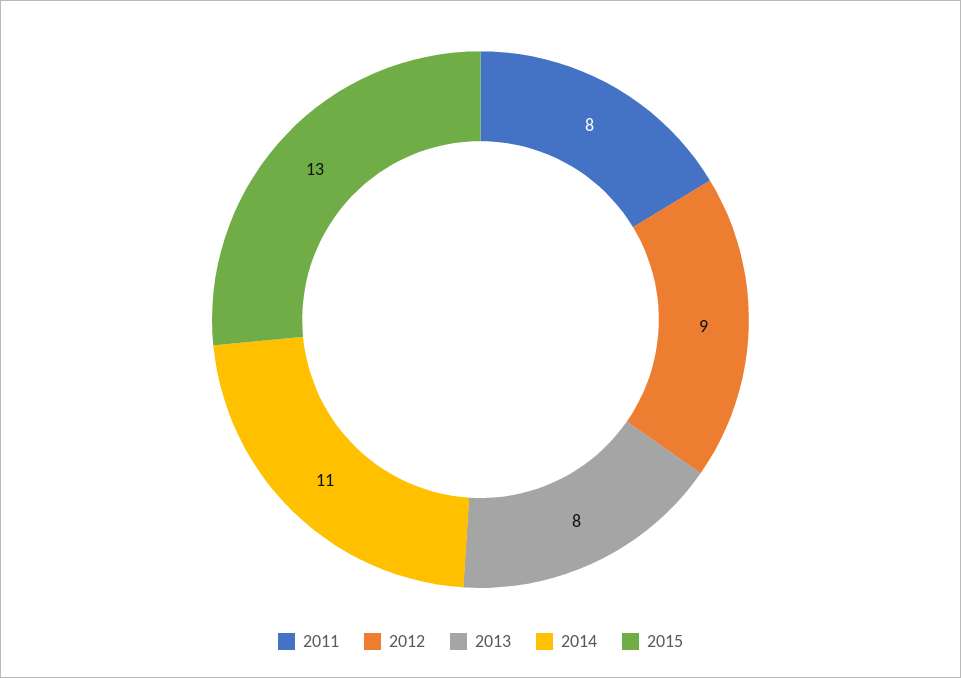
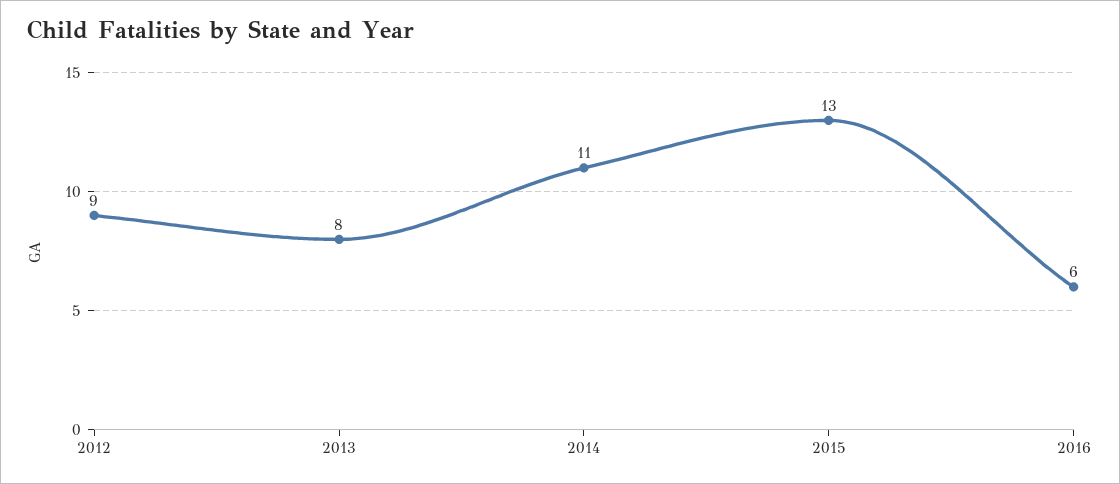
2011: 8 -> none
2016: none -> 6

